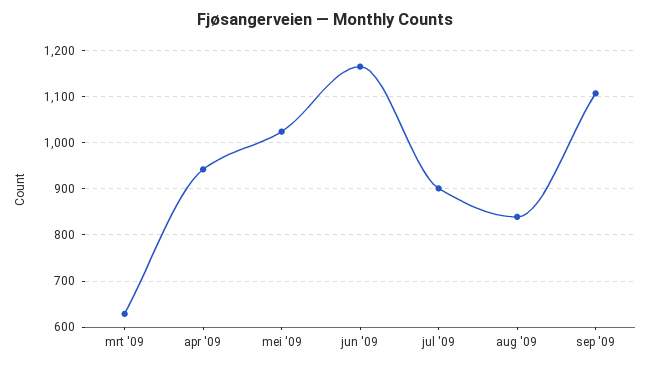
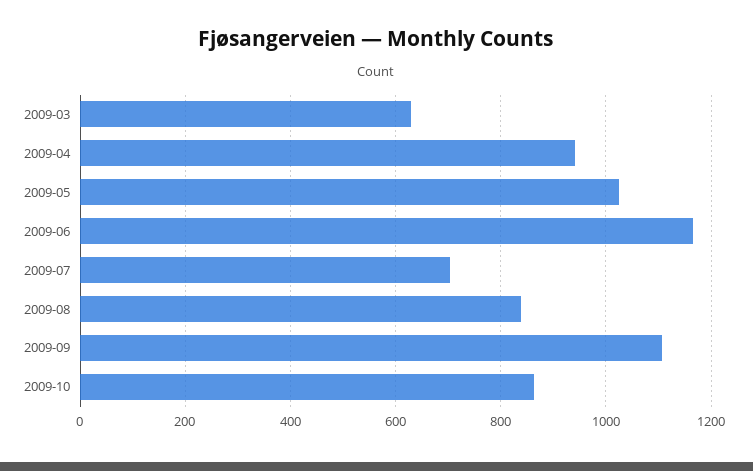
jul '09: 900 -> 700
2009-10: none -> 860

